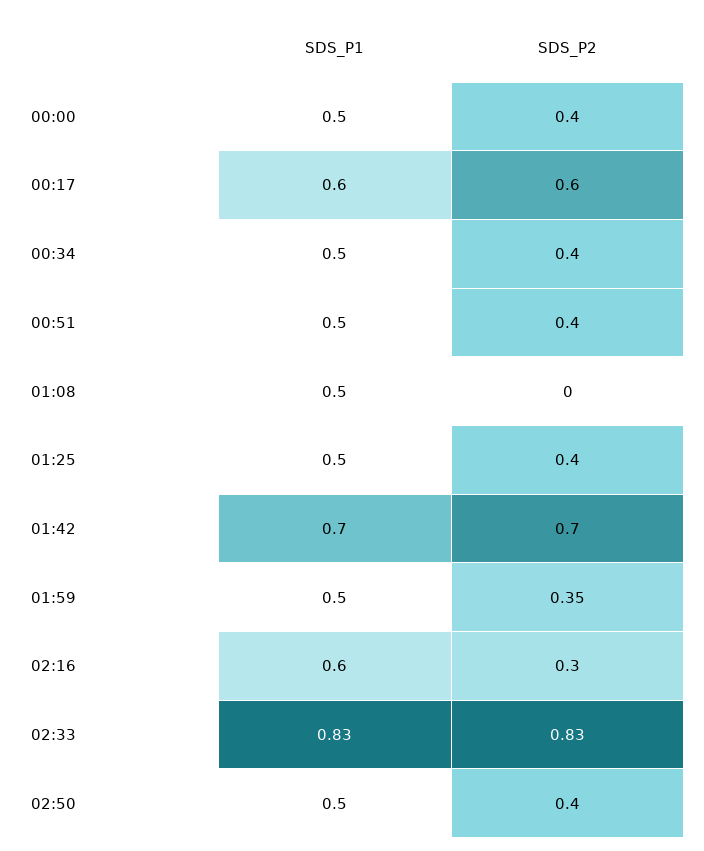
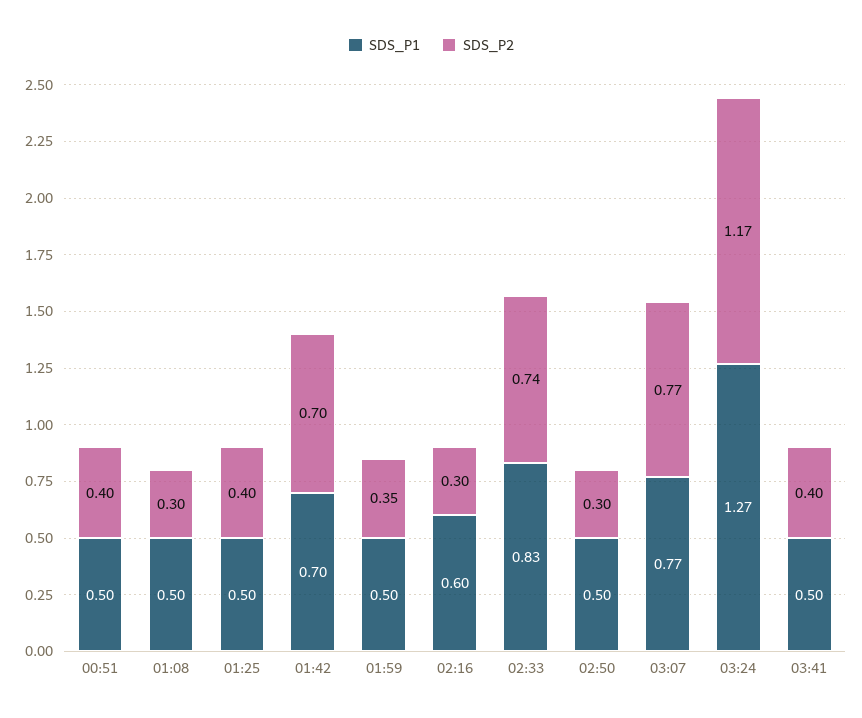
SDS_P1, 00:00: 0.5 -> none
SDS_P2, 00:00: 0.4 -> none
SDS_P1, 00:17: 0.6 -> none
SDS_P2, 00:17: 0.6 -> none
SDS_P1, 00:34: 0.5 -> none
SDS_P2, 00:34: 0.4 -> none
SDS_P2, 01:08: 0 -> 0.3
SDS_P2, 02:33: 0.83 -> 0.74
SDS_P2, 02:50: 0.4 -> 0.3
SDS_P1, 03:07: none -> 0.77
SDS_P2, 03:07: none -> 0.77
SDS_P1, 03:24: none -> 1.27
SDS_P2, 03:24: none -> 1.17
SDS_P1, 03:41: none -> 0.5
SDS_P2, 03:41: none -> 0.4

